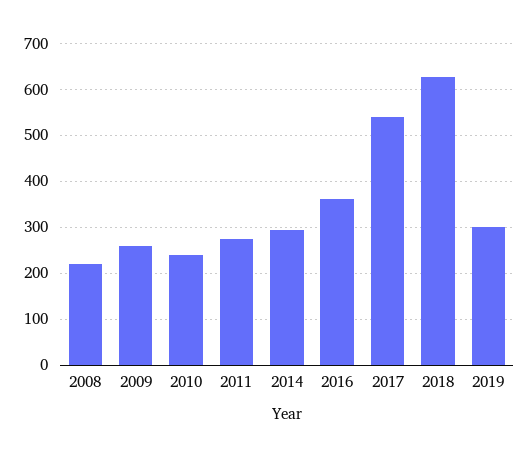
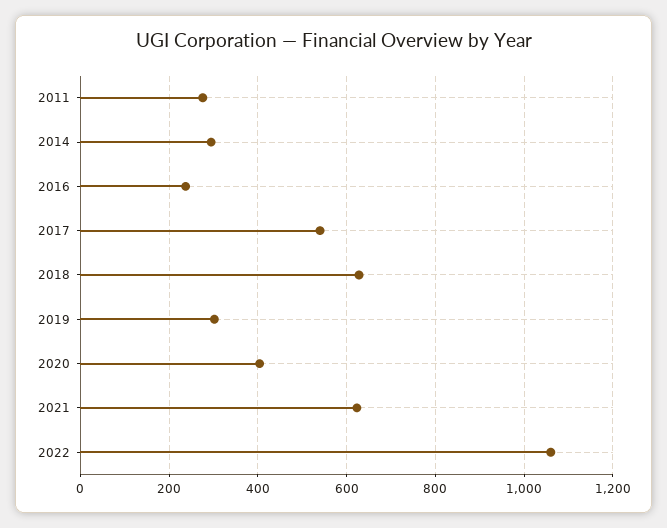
2008: 220 -> none
2009: 260 -> none
2010: 240 -> none
2016: 360 -> 240
2020: none -> 400
2021: none -> 620
2022: none -> 1060

